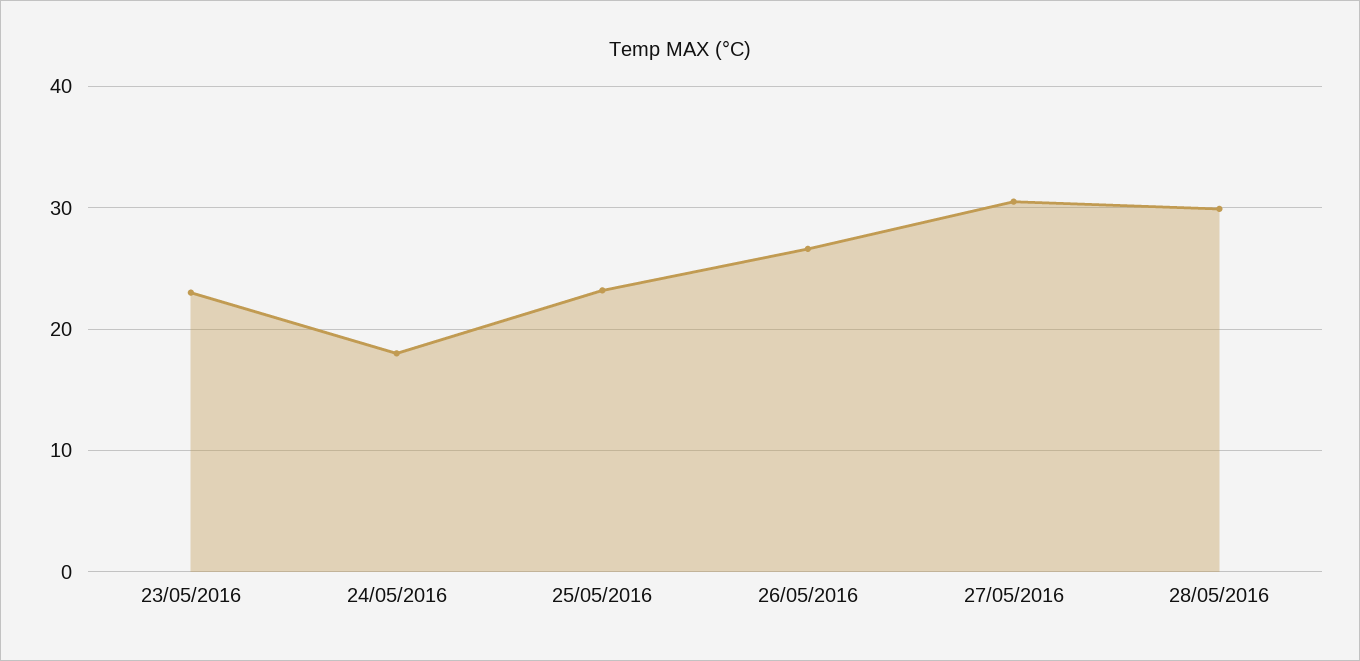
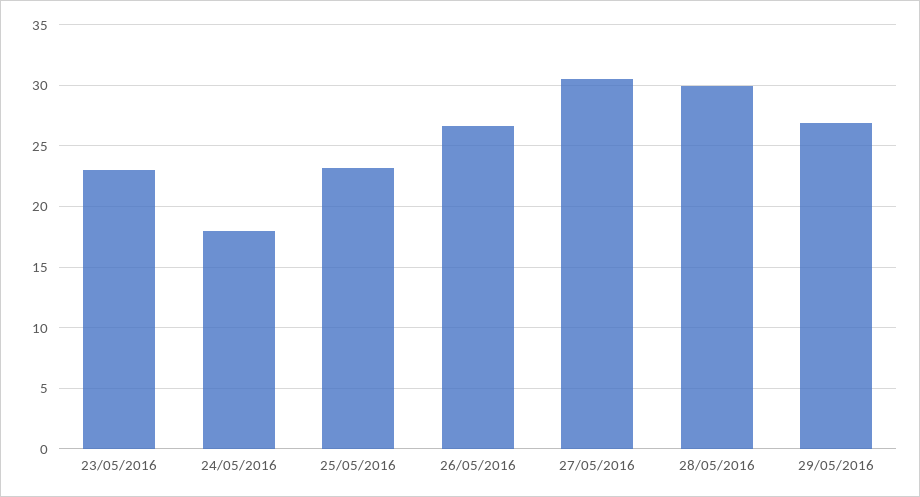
29/05/2016: none -> 27

